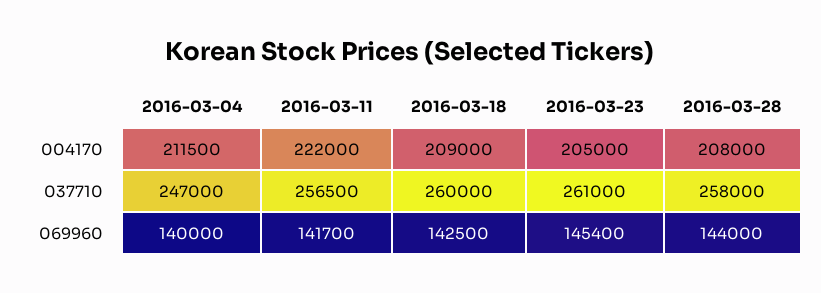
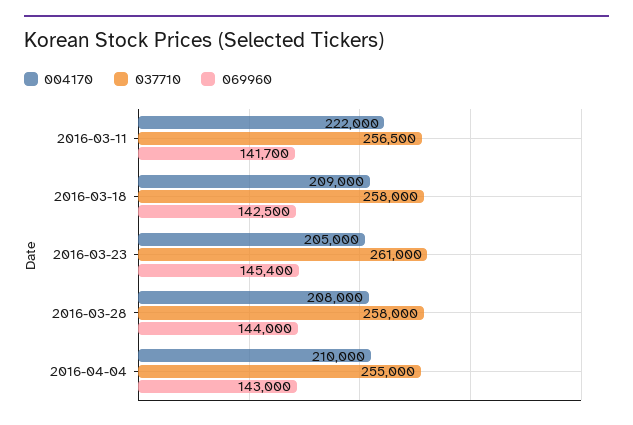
004170, 2016-03-04: 211500 -> none
037710, 2016-03-04: 247000 -> none
037710, 2016-03-18: 260000 -> 258000
069960, 2016-03-04: 140000 -> none
004170, 2016-04-04: none -> 210000
037710, 2016-04-04: none -> 255000
069960, 2016-04-04: none -> 143000

